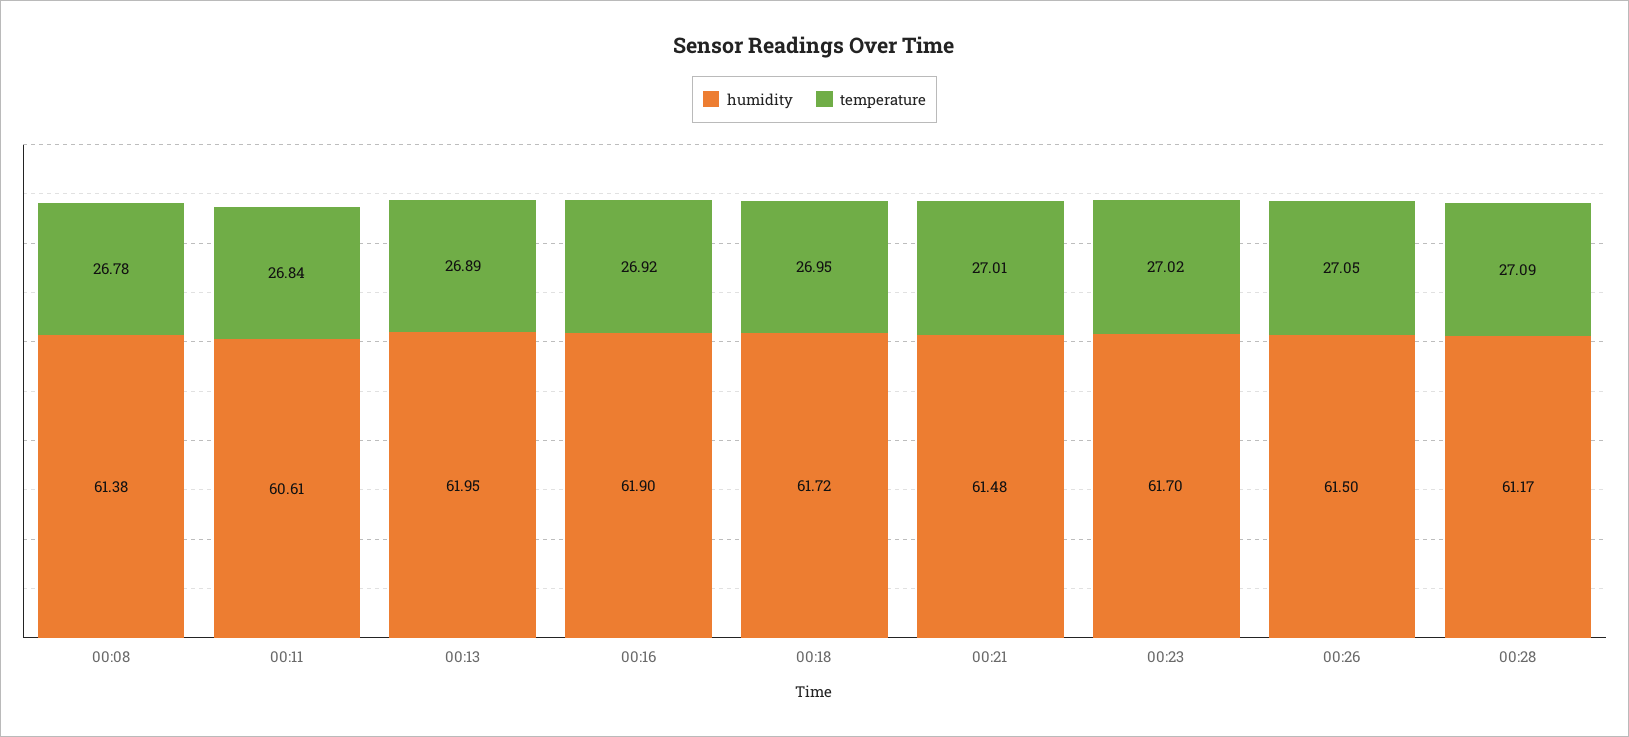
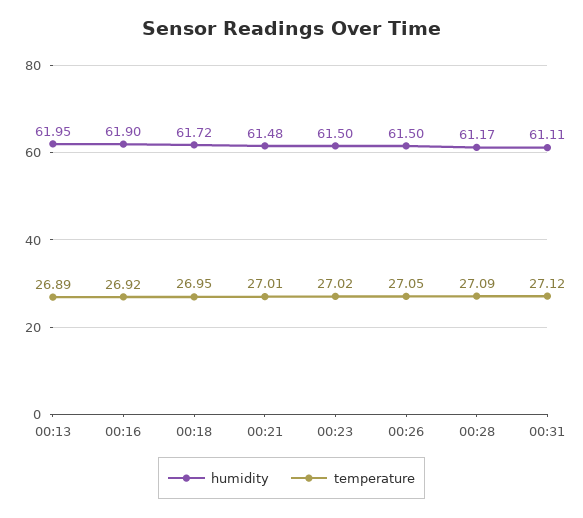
humidity, 00:08: 61.38 -> none
temperature, 00:08: 26.78 -> none
humidity, 00:11: 60.61 -> none
temperature, 00:11: 26.84 -> none
humidity, 00:23: 61.7 -> 61.5
humidity, 00:31: none -> 61.11
temperature, 00:31: none -> 27.12

